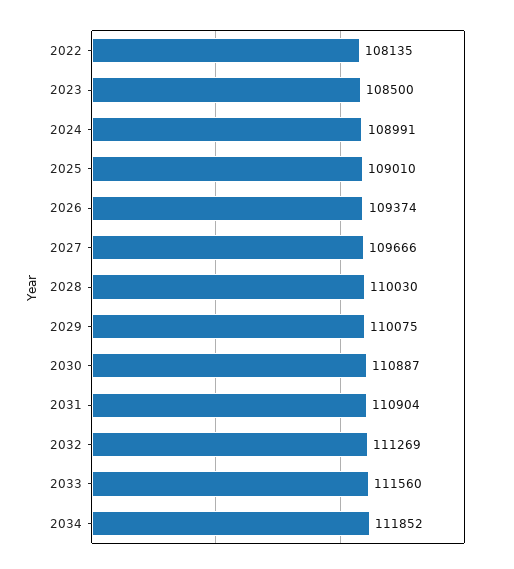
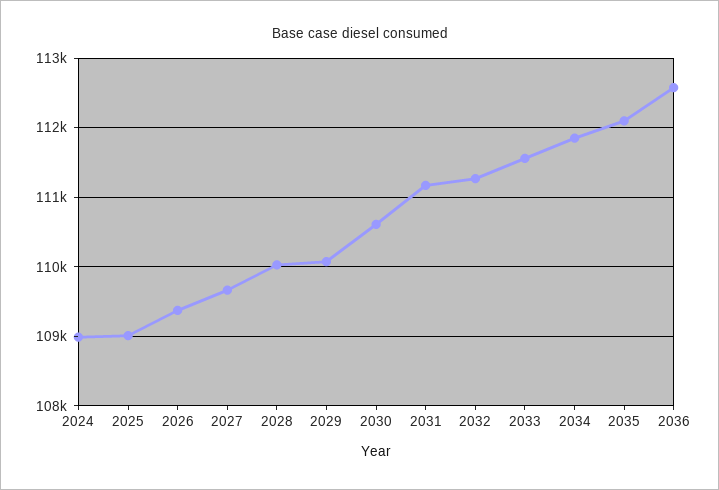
2022: 108135 -> none
2023: 108500 -> none
2030: 110887 -> 110600
2031: 110904 -> 111200
2035: none -> 112100
2036: none -> 112600

